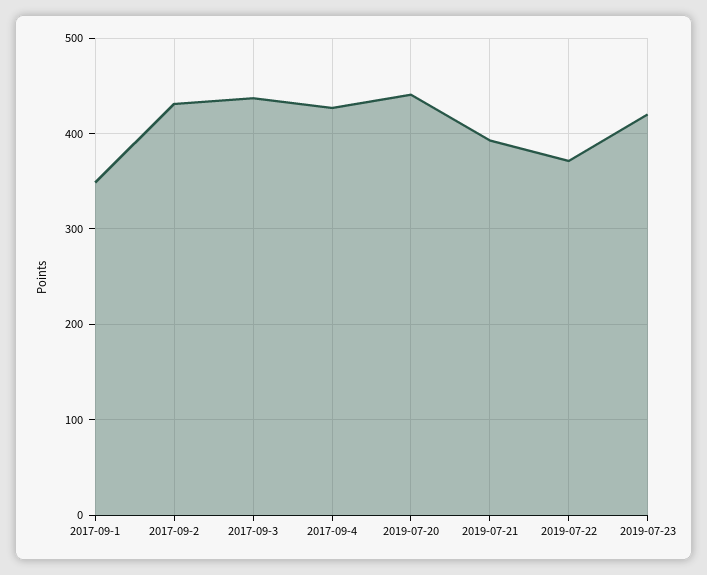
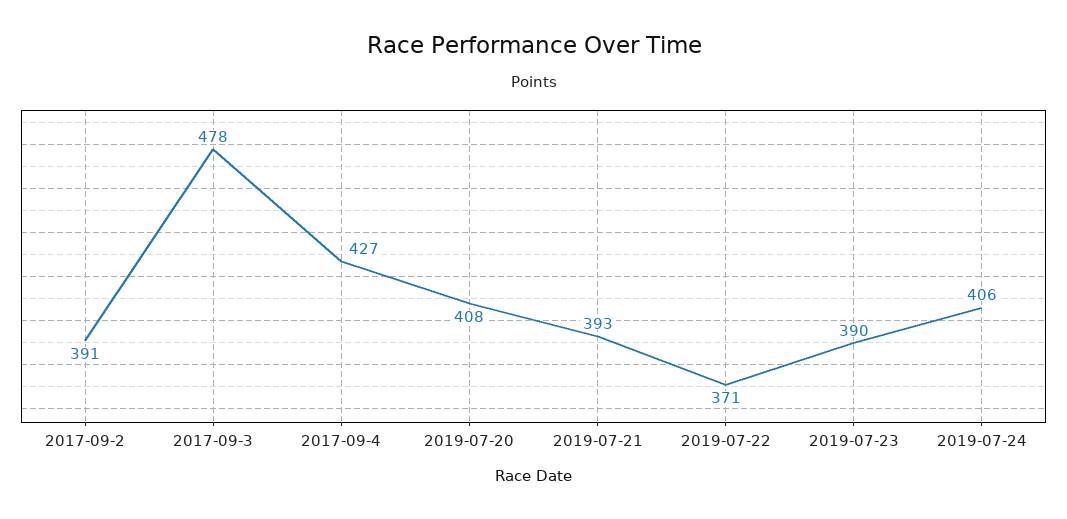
2017-09-1: 350 -> none
2017-09-2: 430 -> 391
2017-09-3: 440 -> 478
2019-07-20: 440 -> 408
2019-07-23: 420 -> 390
2019-07-24: none -> 406

